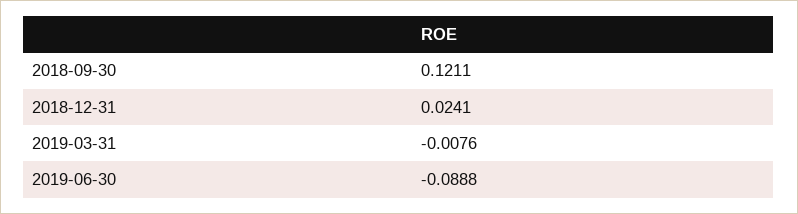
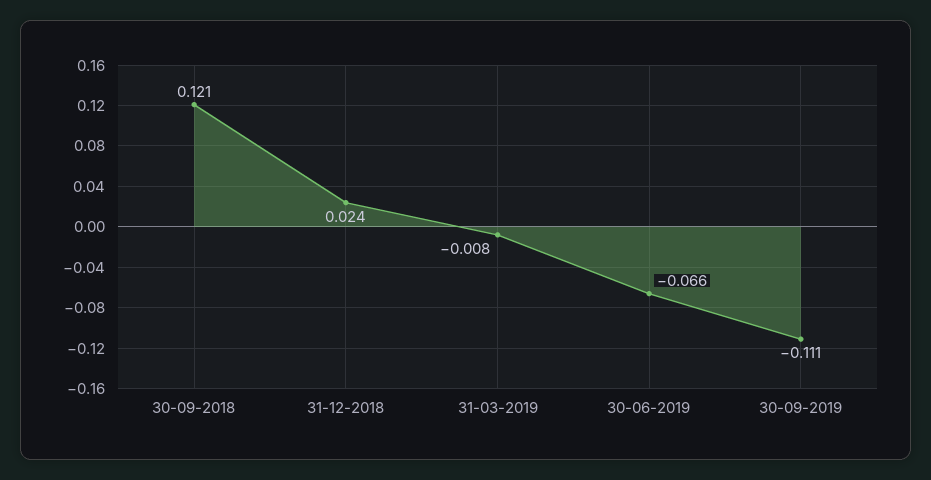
2019-06-30: -0.0888 -> -0.066
30-09-2019: none -> -0.111

